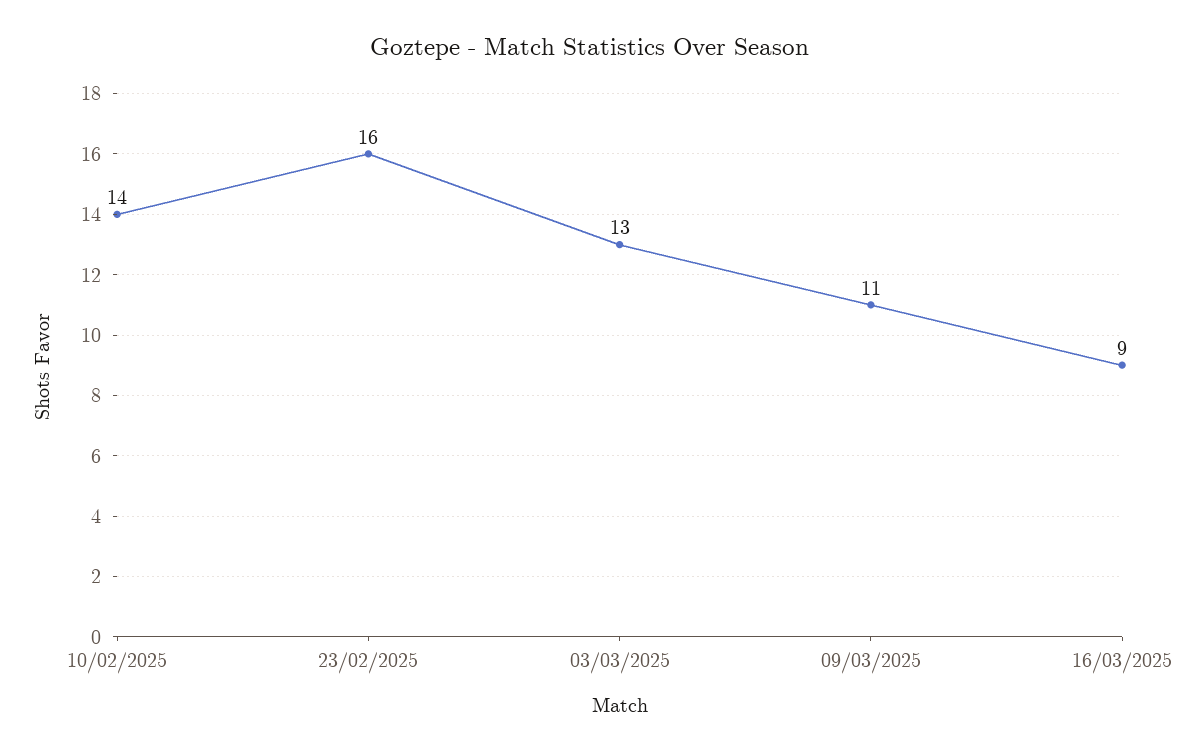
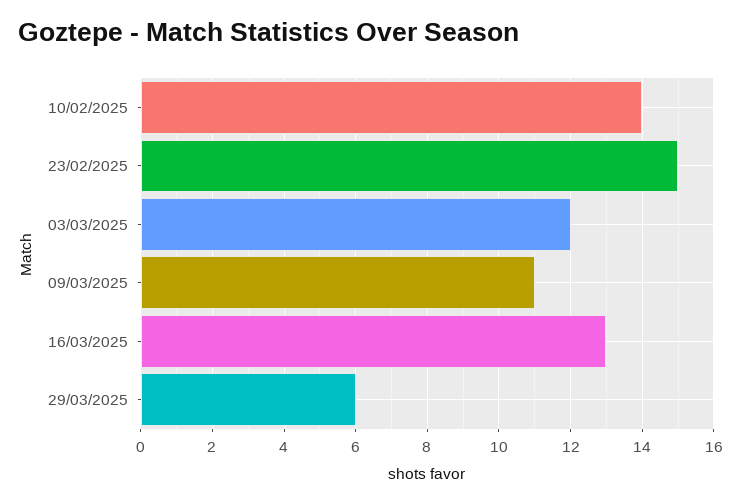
23/02/2025: 16 -> 15
03/03/2025: 13 -> 12
16/03/2025: 9 -> 13
29/03/2025: none -> 6

